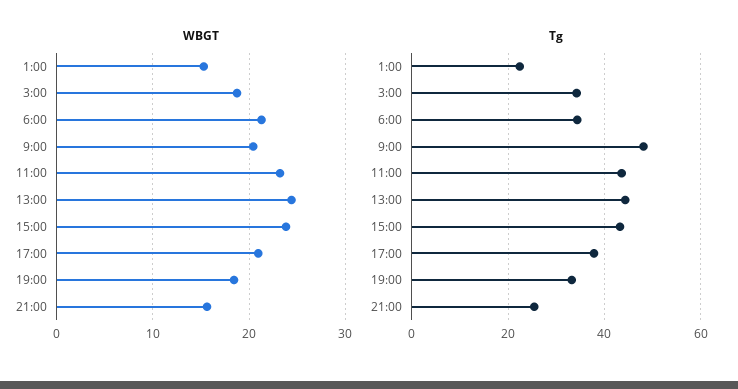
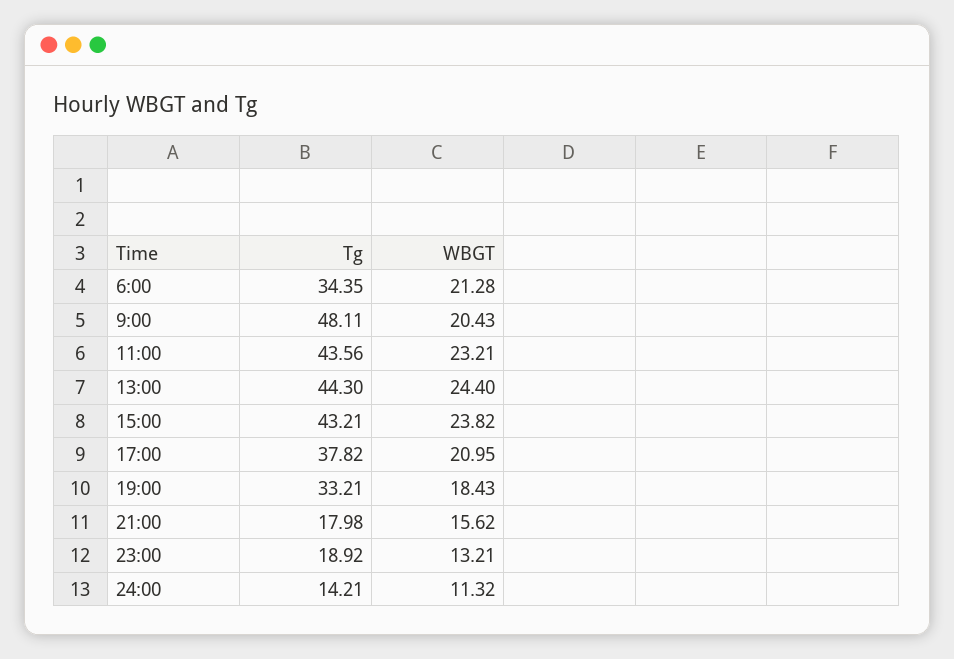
WBGT, 1:00: 15 -> none
WBGT, 3:00: 19 -> none
Tg, 1:00: 22 -> none
Tg, 3:00: 34 -> none
Tg, 21:00: 26 -> 17.98
Tg, 23:00: none -> 18.92
WBGT, 23:00: none -> 13.21
Tg, 24:00: none -> 14.21
WBGT, 24:00: none -> 11.32

